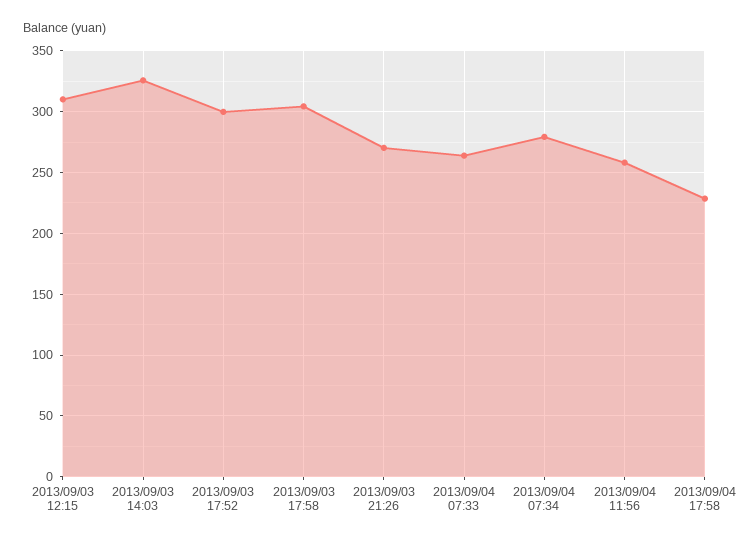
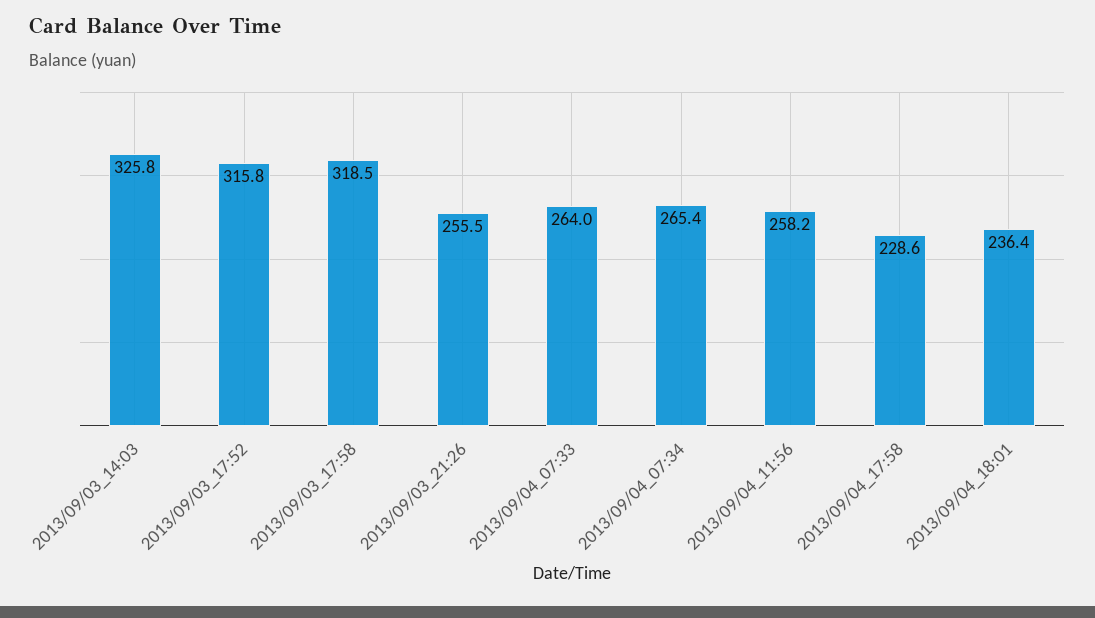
2013/09/03 12:15: 310 -> none
2013/09/03 17:52: 300 -> 315.8
2013/09/03 17:58: 305 -> 318.5
2013/09/03 21:26: 270 -> 255.5
2013/09/04 07:34: 280 -> 265.4
2013/09/04_18:01: none -> 236.4

